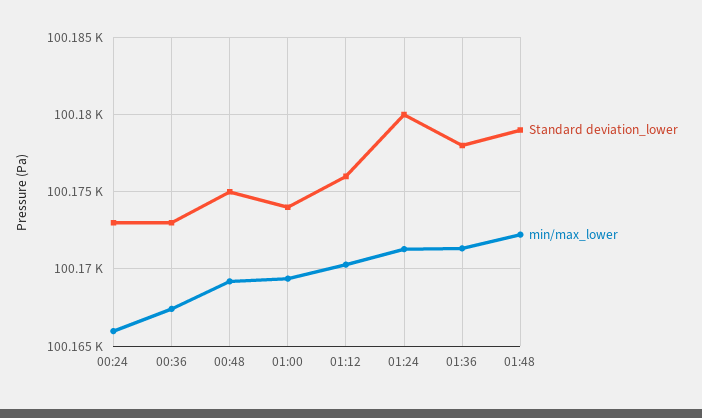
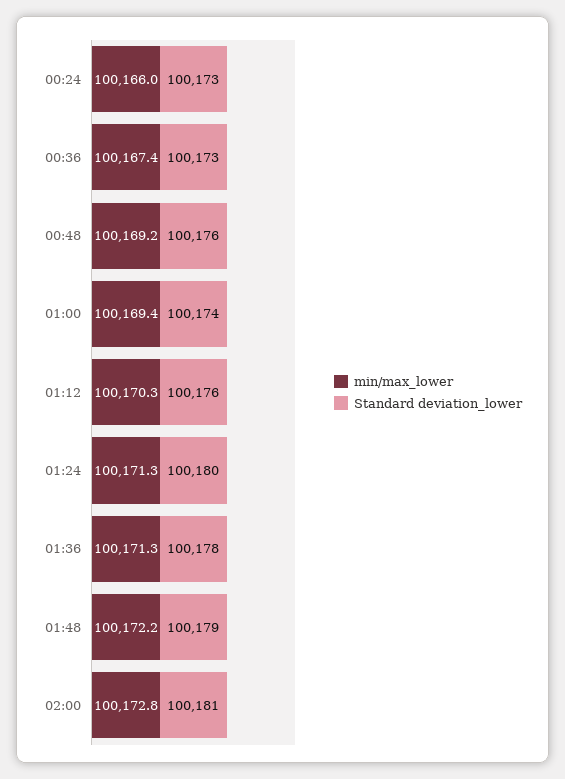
Standard deviation_lower, 00:48: 100175 -> 100176
min/max_lower, 02:00: none -> 100172.8
Standard deviation_lower, 02:00: none -> 100181

